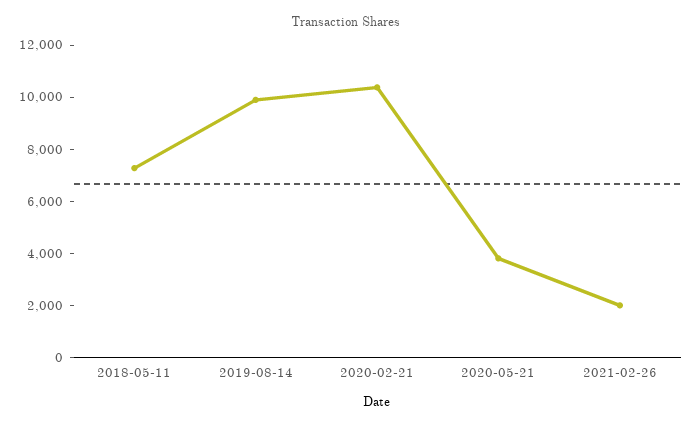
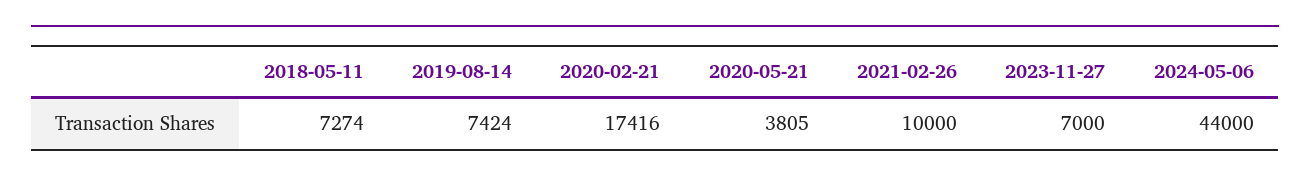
2019-08-14: 10000 -> 7424
2020-02-21: 10500 -> 17416
2021-02-26: 2000 -> 10000
2023-11-27: none -> 7000
2024-05-06: none -> 44000

